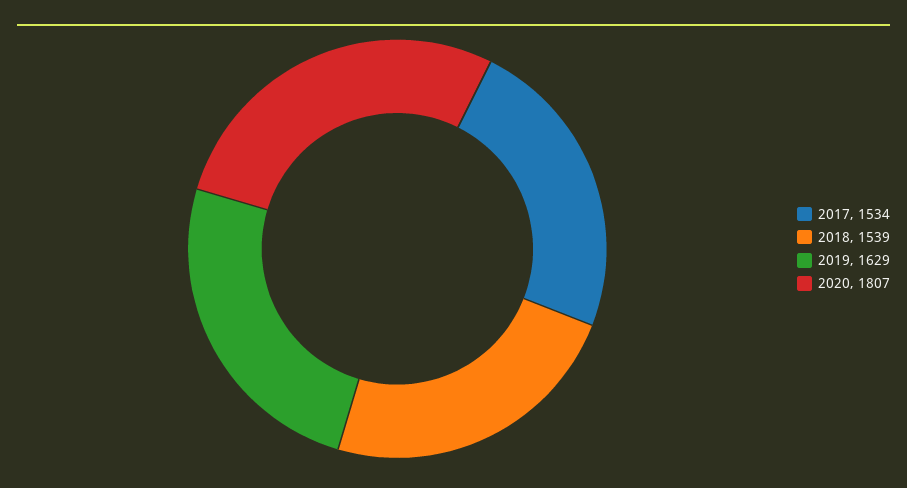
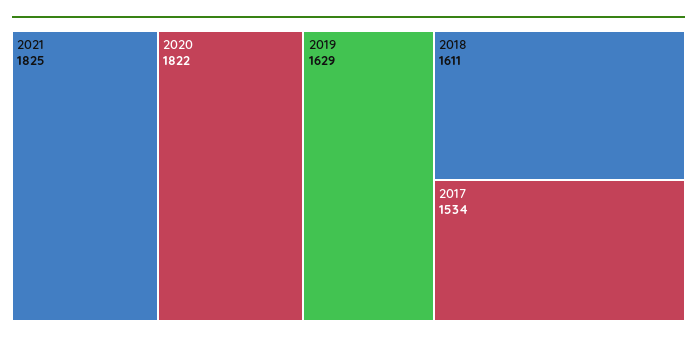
2018: 1539 -> 1611
2020: 1807 -> 1822
2021: none -> 1825

